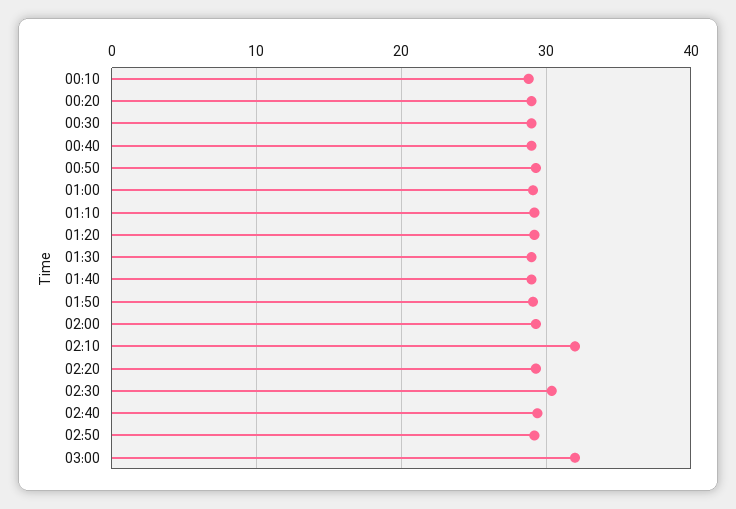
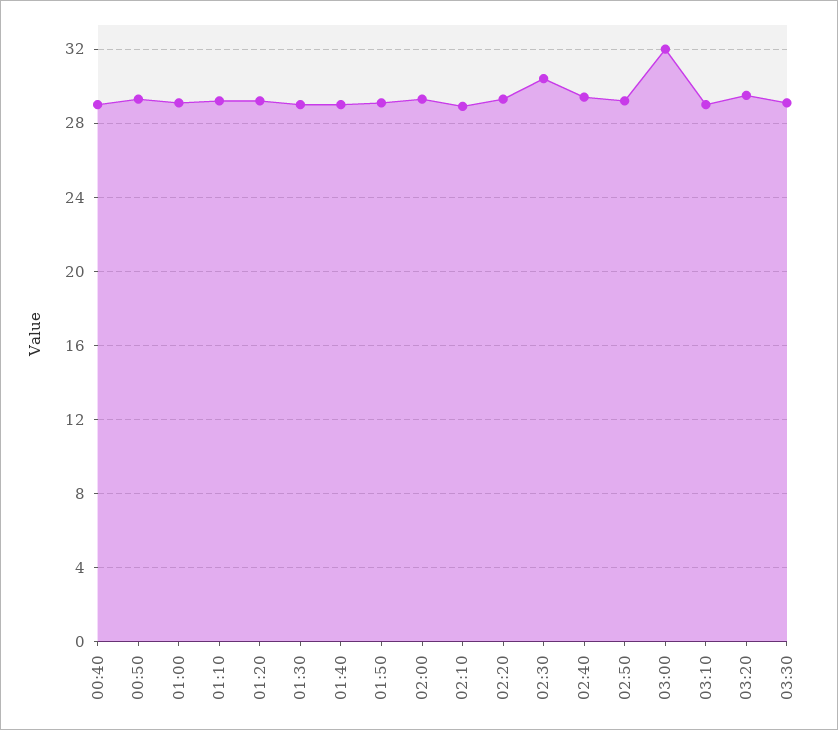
00:10: 29 -> none
00:20: 29 -> none
00:30: 29 -> none
02:10: 32 -> 29
03:10: none -> 29
03:20: none -> 29.5
03:30: none -> 29

